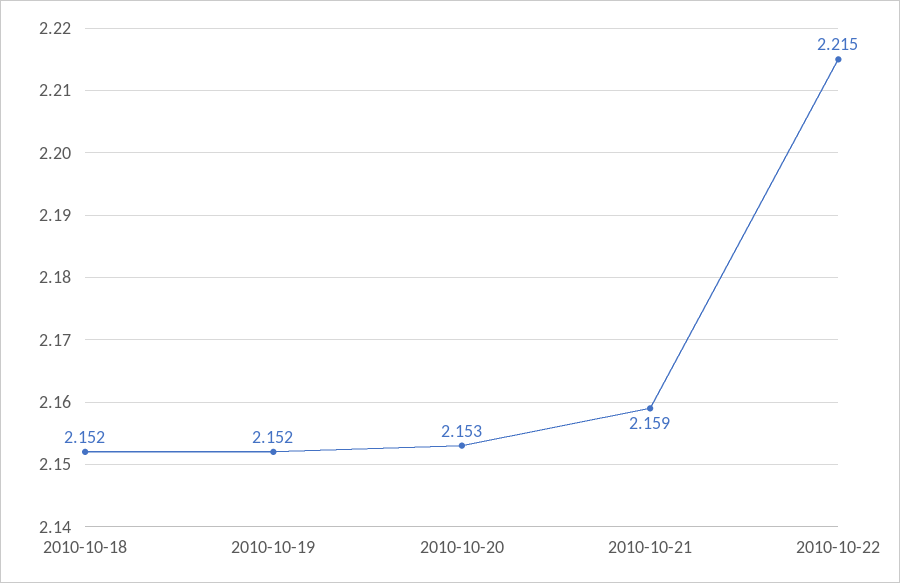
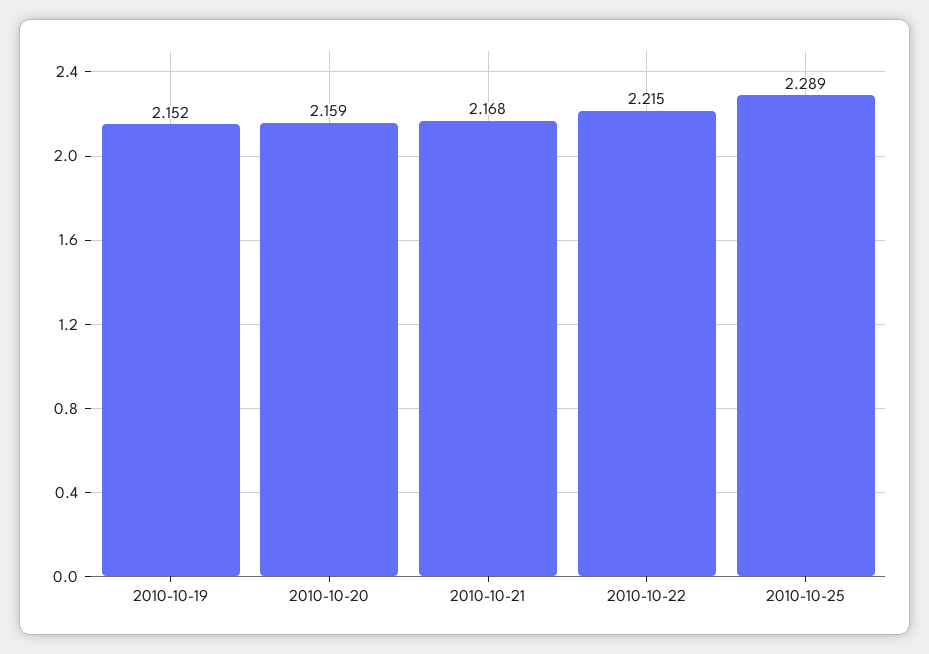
2010-10-18: 2.152 -> none
2010-10-20: 2.153 -> 2.159
2010-10-21: 2.159 -> 2.168
2010-10-25: none -> 2.289

